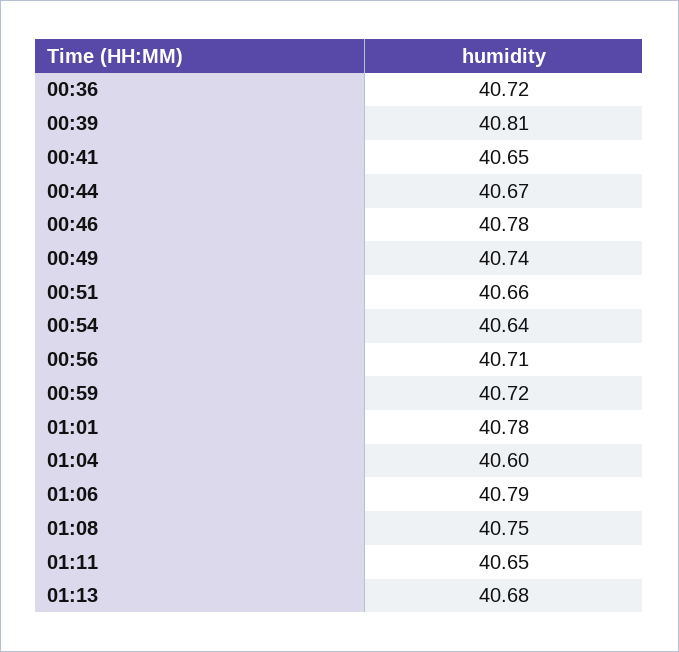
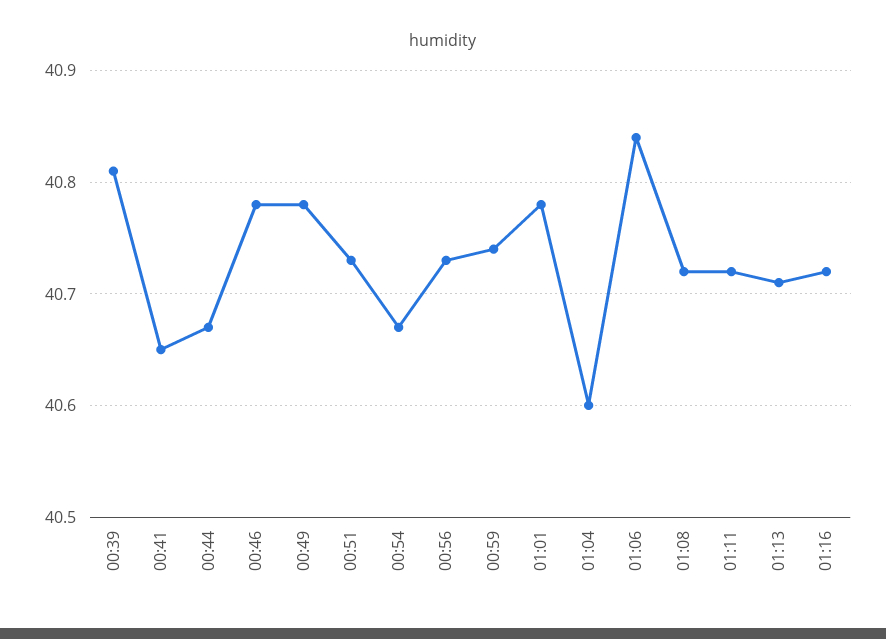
00:36: 40.72 -> none
00:49: 40.74 -> 40.78
00:51: 40.66 -> 40.73
00:54: 40.64 -> 40.67
00:56: 40.71 -> 40.73
00:59: 40.72 -> 40.74
01:06: 40.79 -> 40.84
01:08: 40.75 -> 40.72
01:11: 40.65 -> 40.72
01:13: 40.68 -> 40.71
01:16: none -> 40.72

